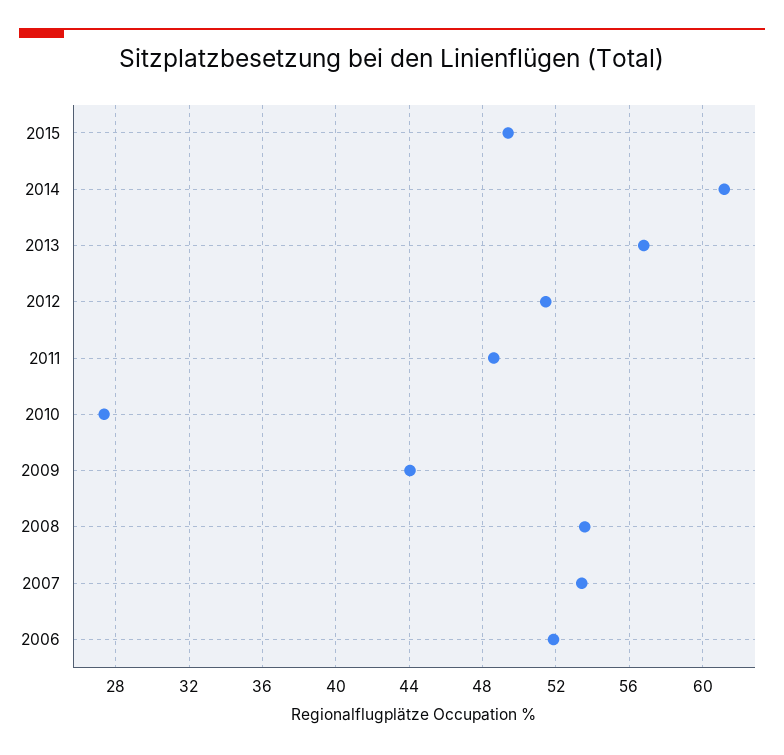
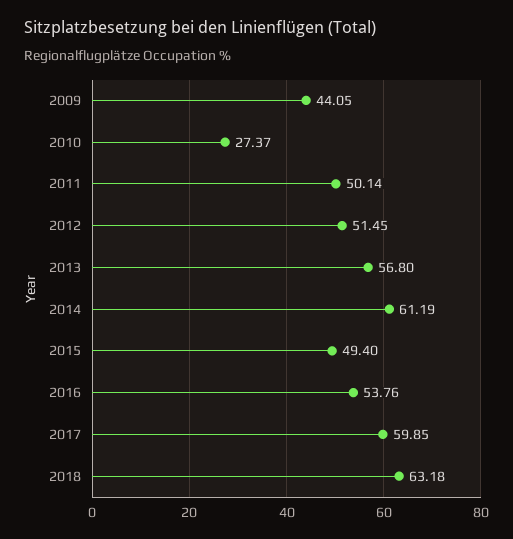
2011: 48.5 -> 50.14
2008: 53.5 -> none
2007: 53.5 -> none
2006: 52 -> none
2016: none -> 53.76
2017: none -> 59.85
2018: none -> 63.18

